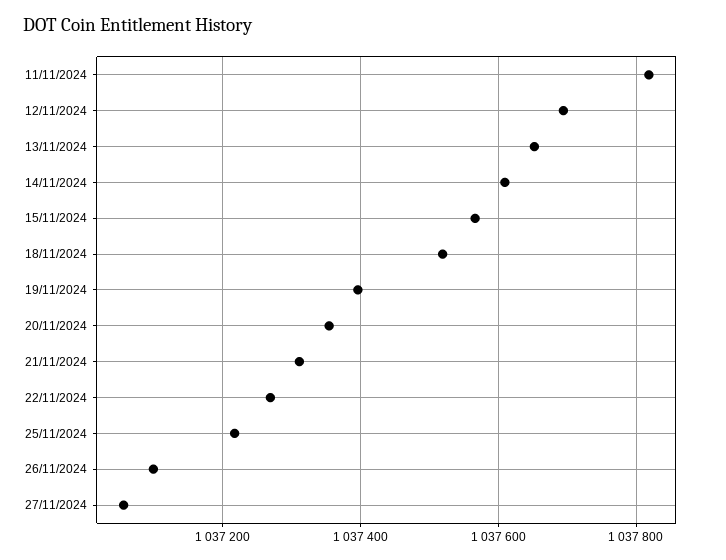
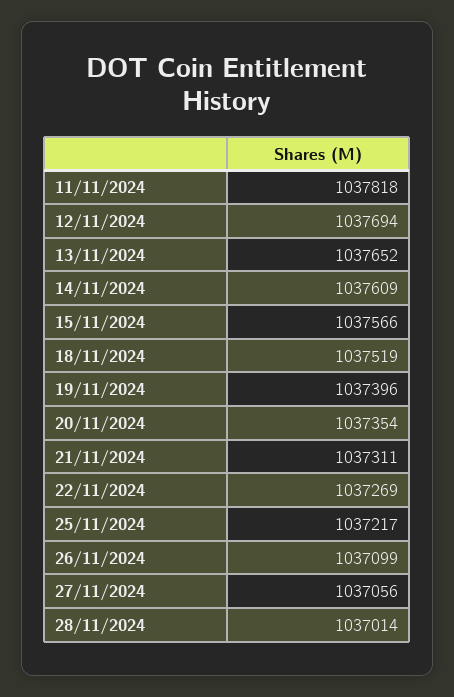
28/11/2024: none -> 1037014

